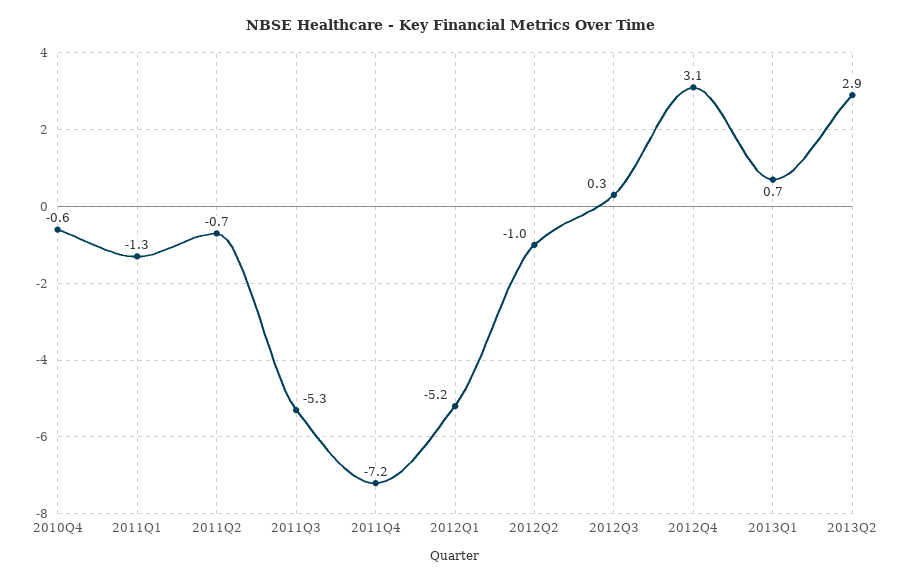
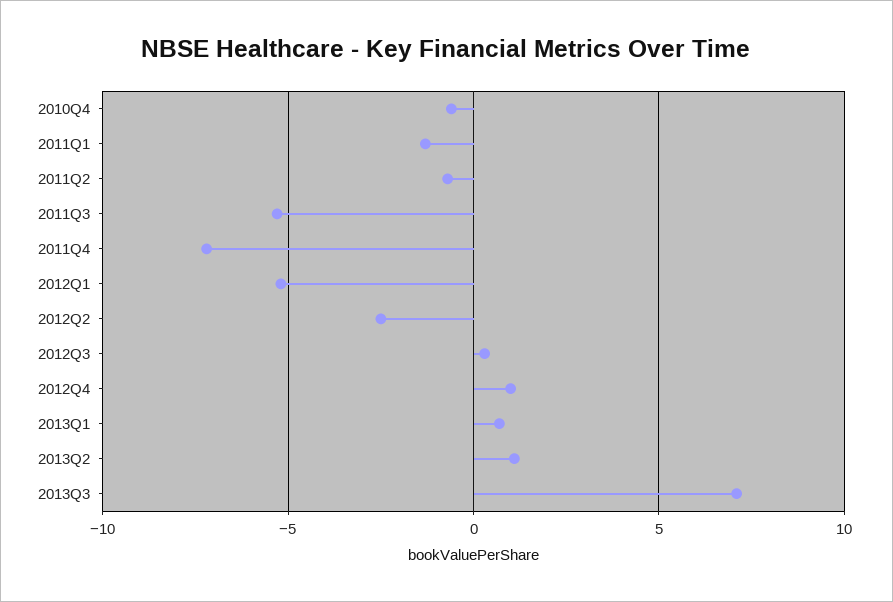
2012Q2: -1 -> -2.5
2012Q4: 3.1 -> 1
2013Q2: 2.9 -> 1
2013Q3: none -> 7

